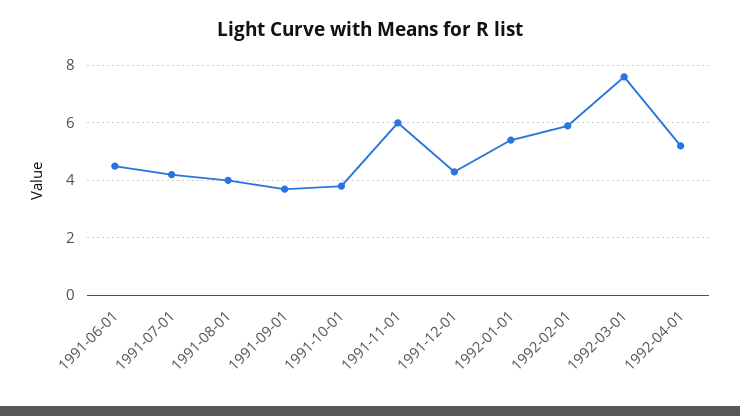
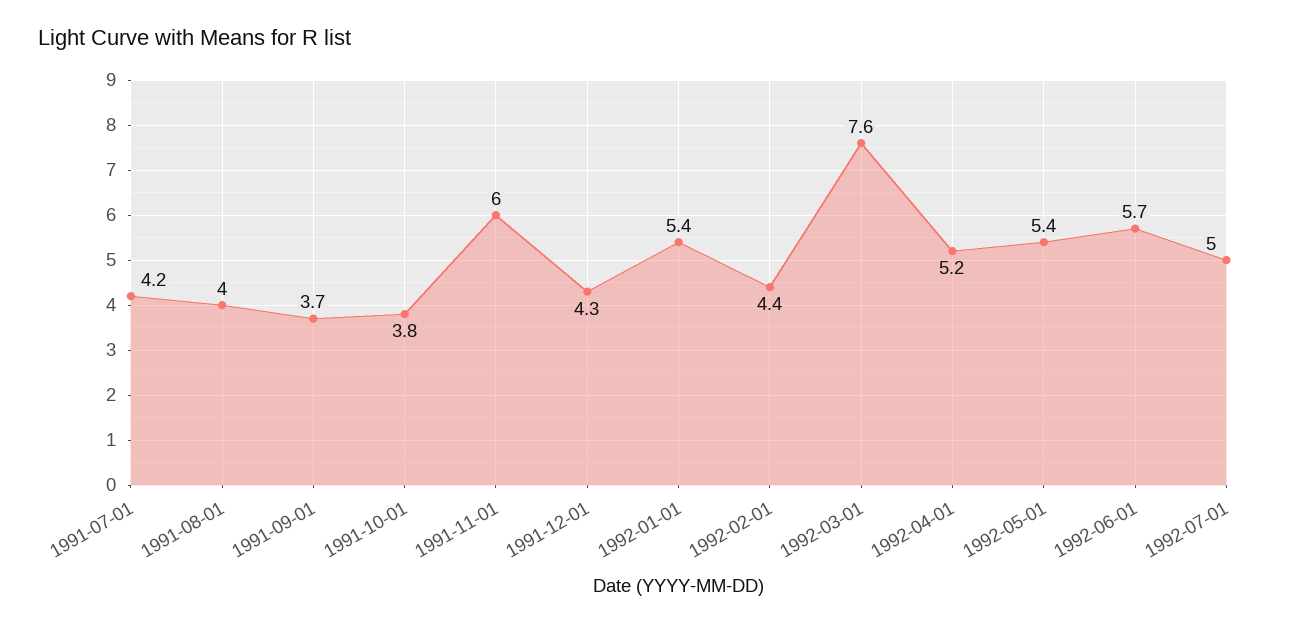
1991-06-01: 4.5 -> none
1992-02-01: 6 -> 4.4
1992-05-01: none -> 5.4
1992-06-01: none -> 5.7
1992-07-01: none -> 5

